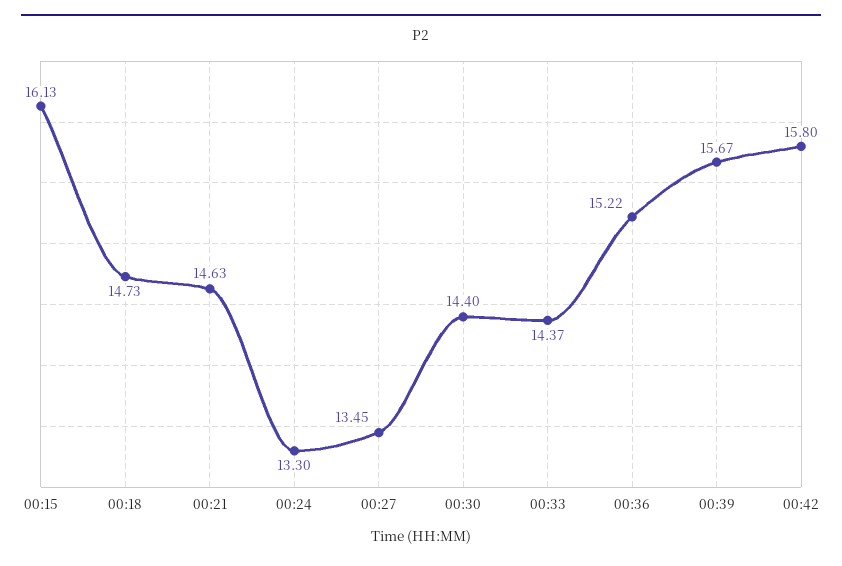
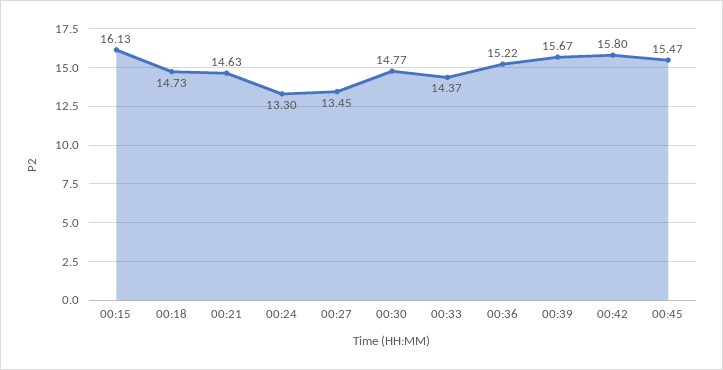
00:30: 14.4 -> 14.77
00:45: none -> 15.47

